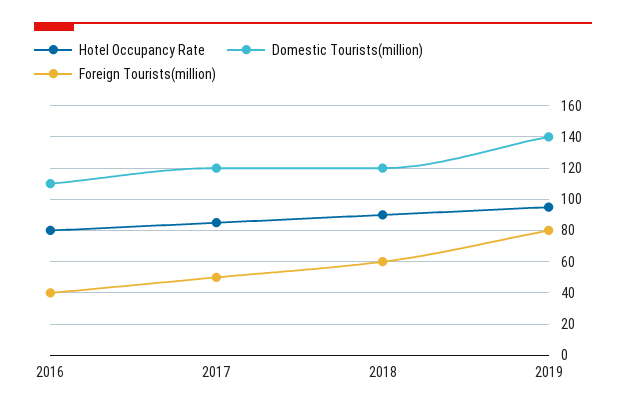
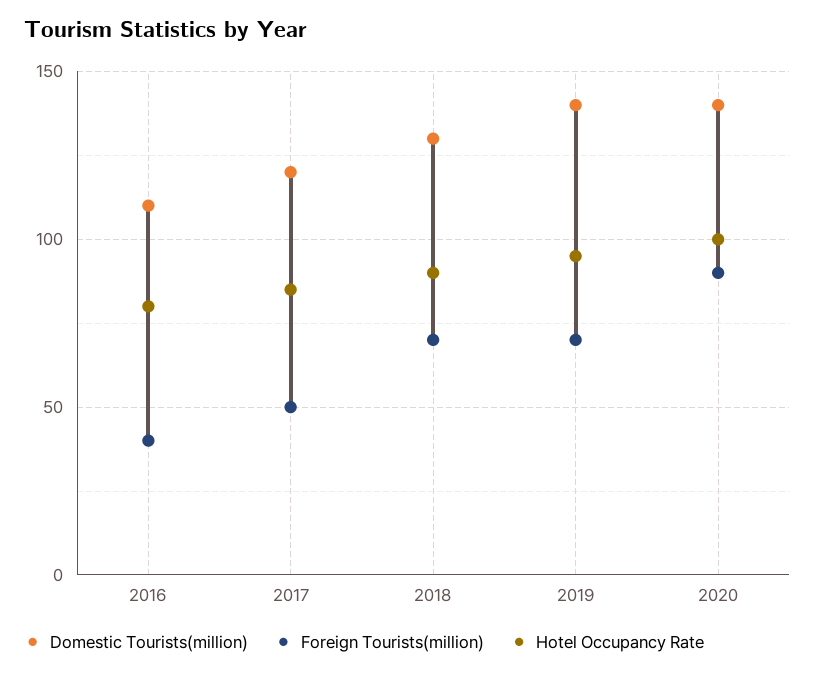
Domestic Tourists(million), 2018: 120 -> 130
Foreign Tourists(million), 2018: 60 -> 70
Foreign Tourists(million), 2019: 80 -> 70
Domestic Tourists(million), 2020: none -> 140
Foreign Tourists(million), 2020: none -> 90
Hotel Occupancy Rate, 2020: none -> 100

